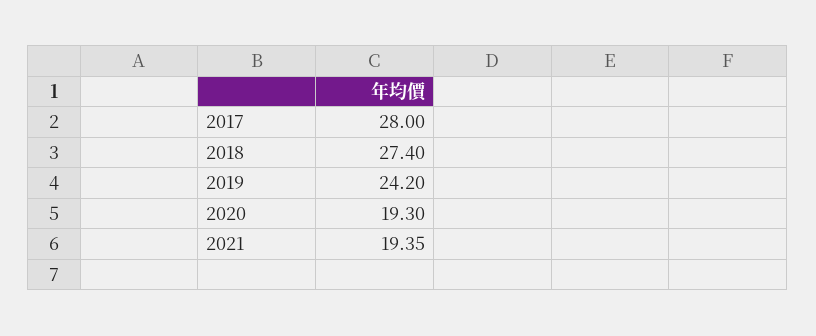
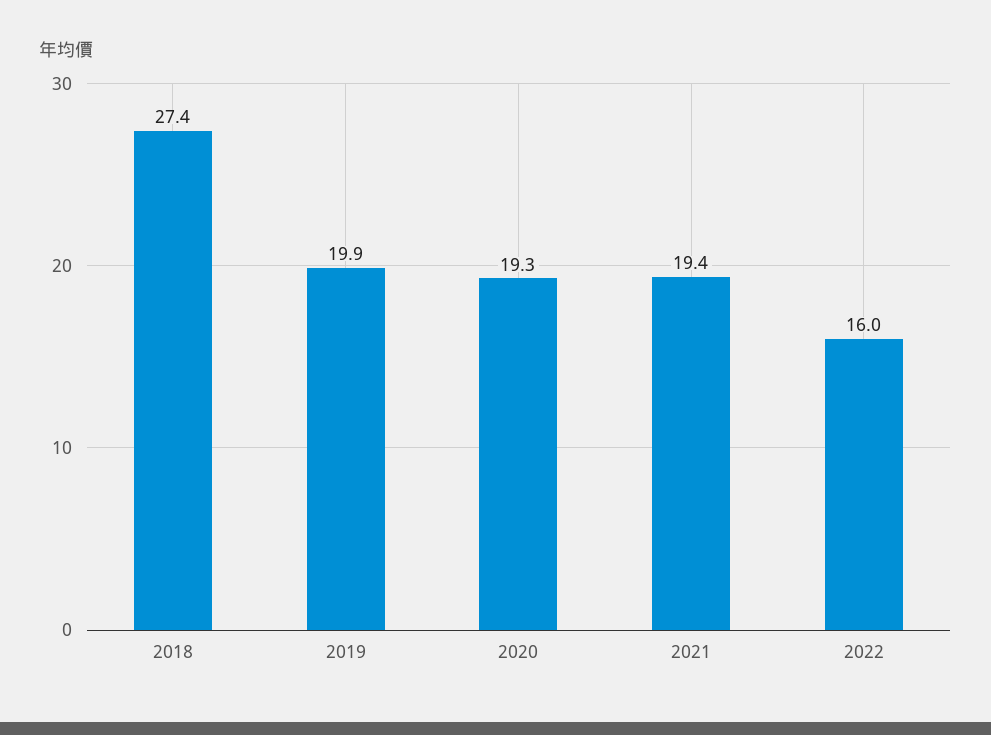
2017: 28 -> none
2019: 24.2 -> 19.9
2022: none -> 16

